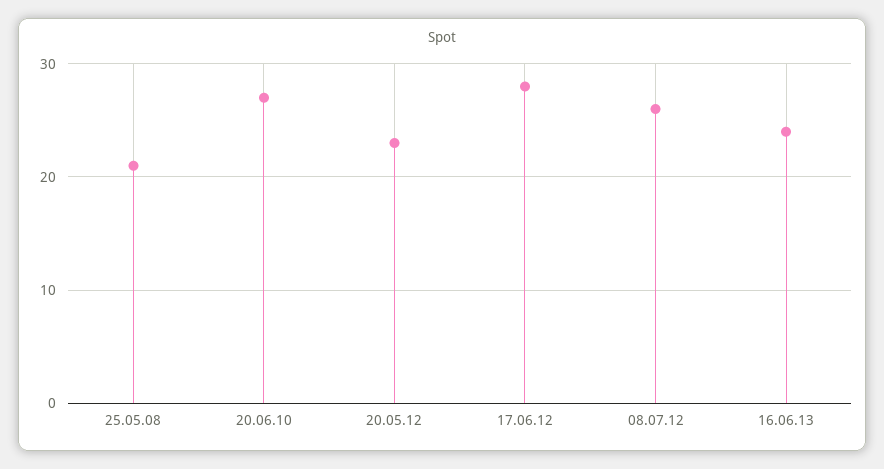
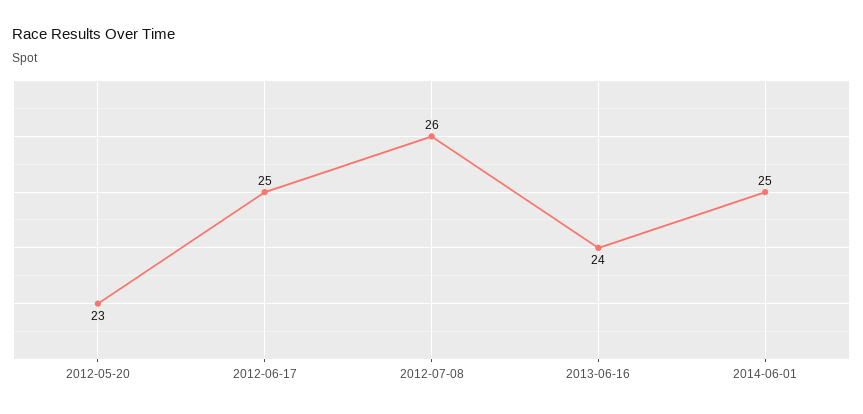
25.05.08: 21 -> none
20.06.10: 27 -> none
17.06.12: 28 -> 25
2014-06-01: none -> 25

